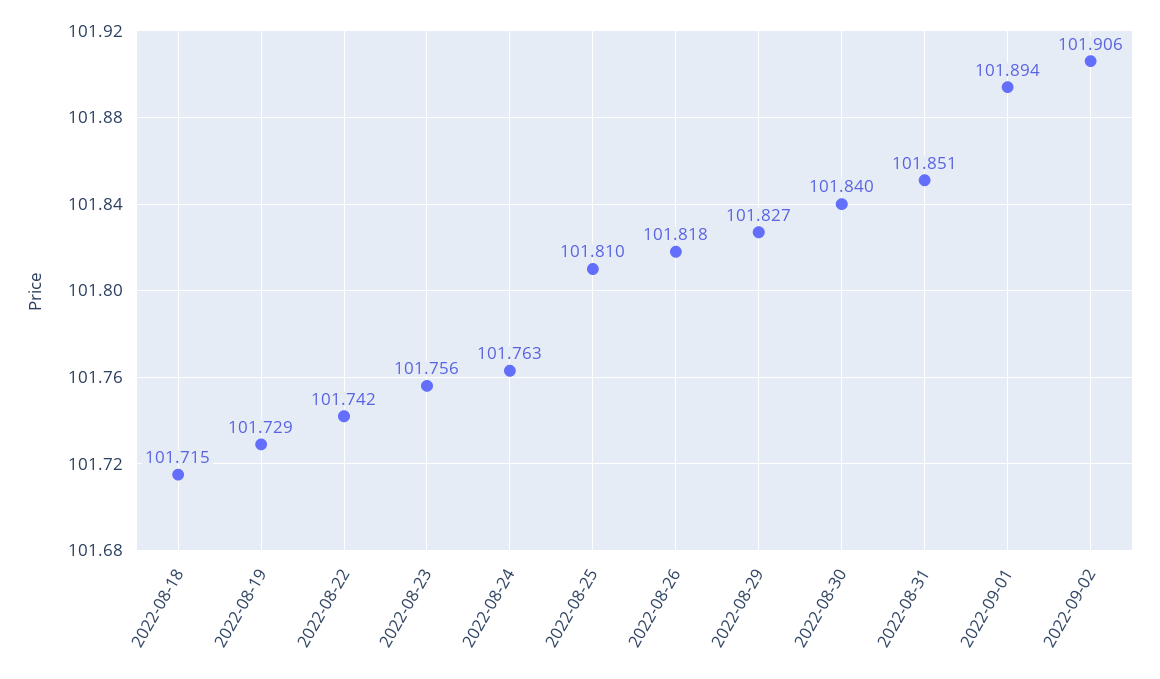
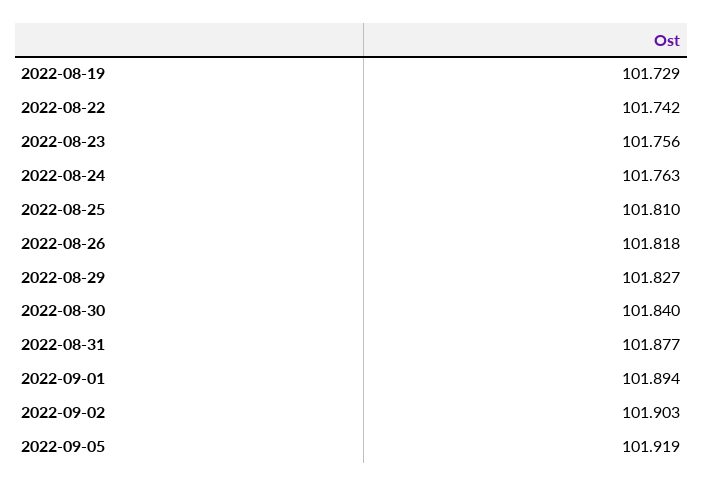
2022-08-18: 101.715 -> none
2022-08-31: 101.851 -> 101.877
2022-09-02: 101.906 -> 101.903
2022-09-05: none -> 101.919

